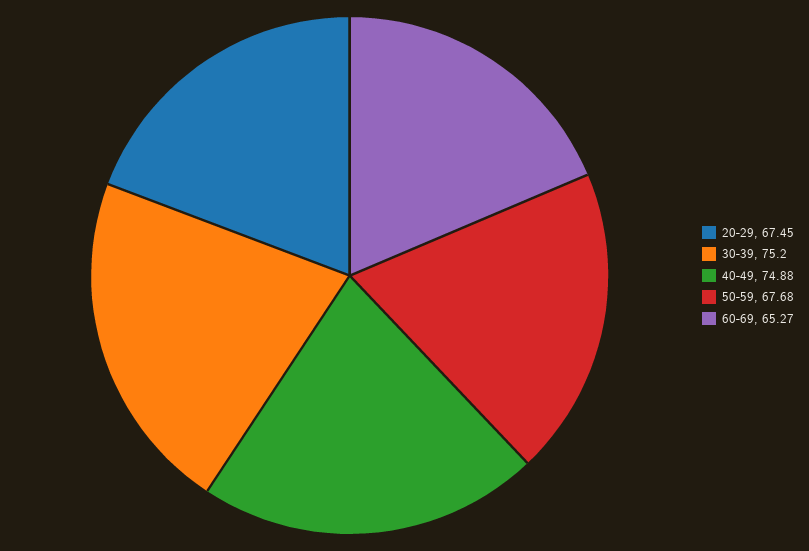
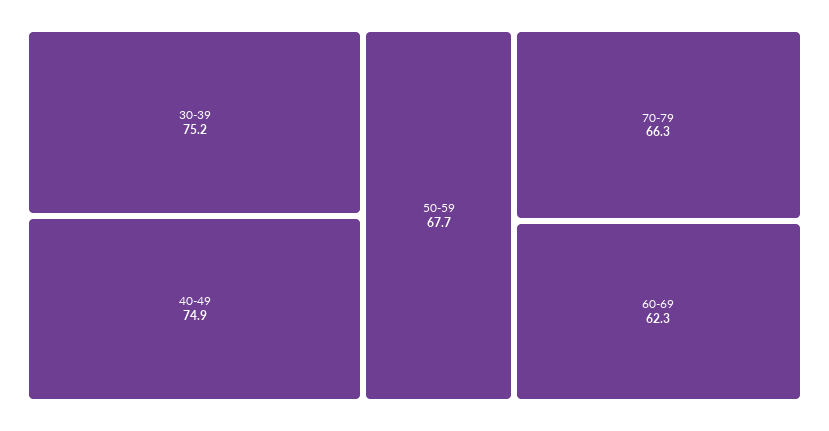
20-29: 67.45 -> none
60-69: 65.27 -> 62.3
70-79: none -> 66.3

